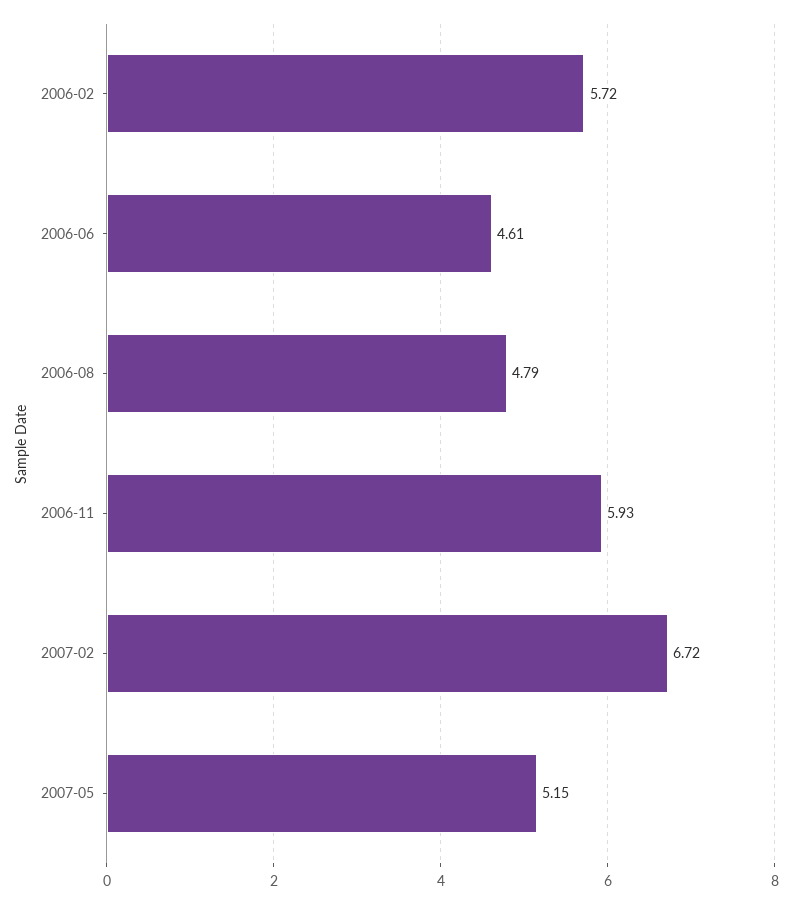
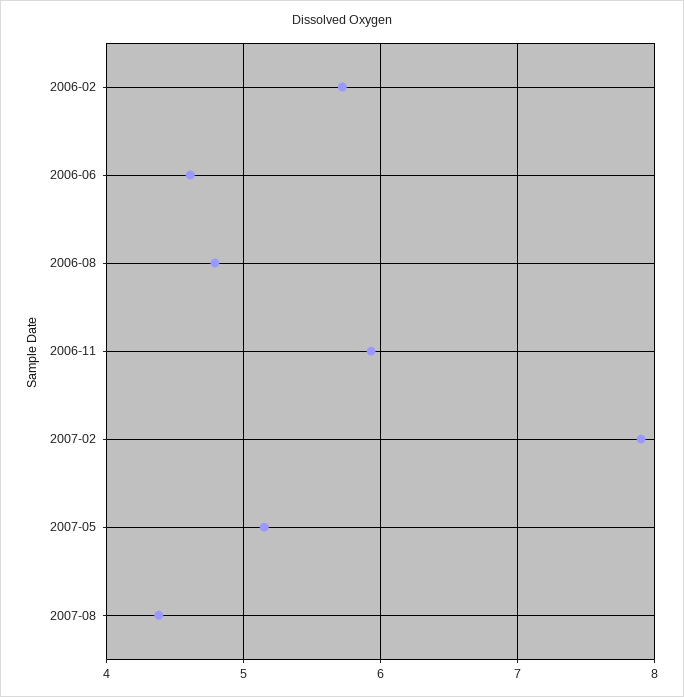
2007-02: 6.72 -> 7.9
2007-08: none -> 4.4

